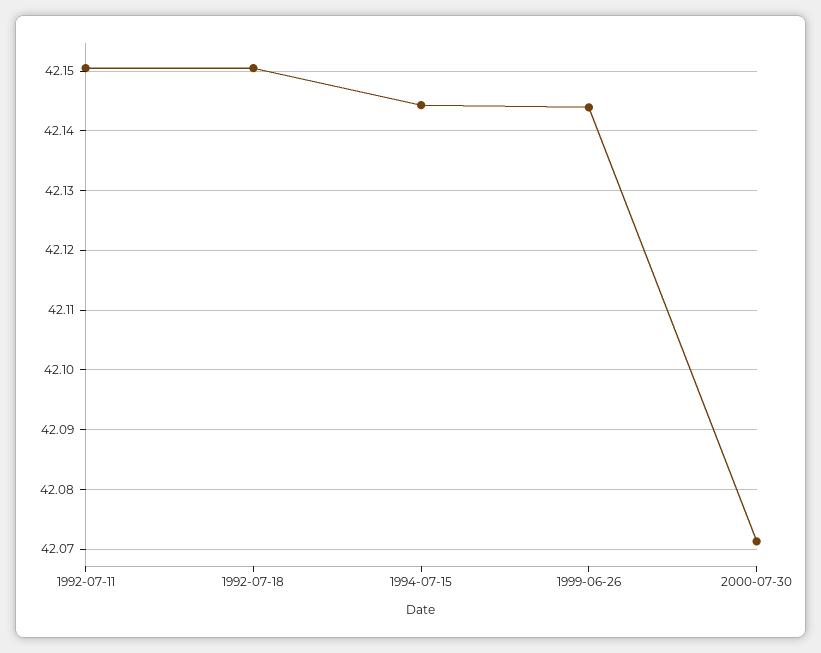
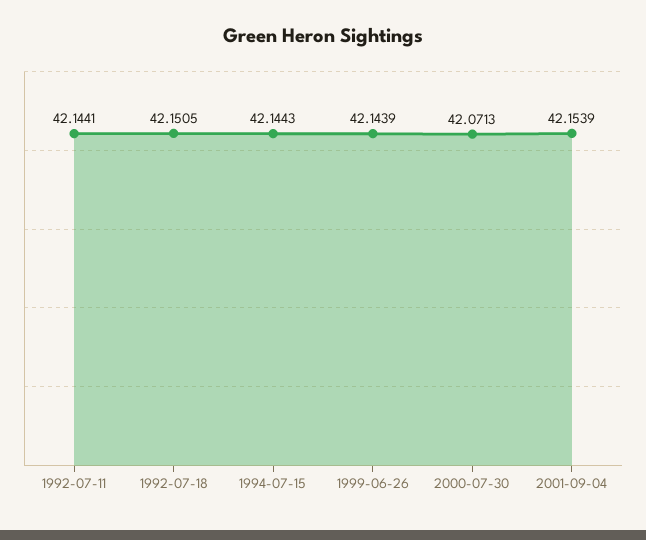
1992-07-11: 42.15 -> 42.1441
2001-09-04: none -> 42.1539

